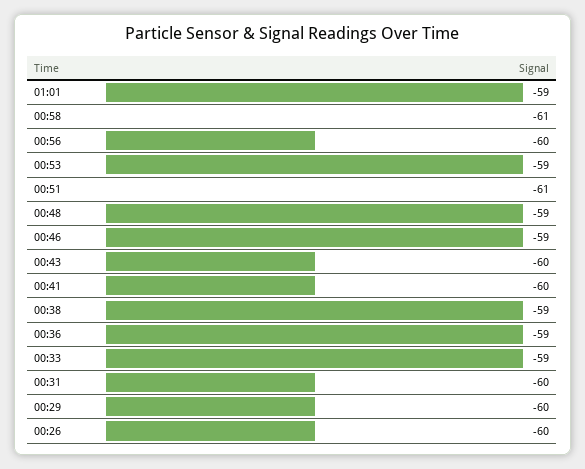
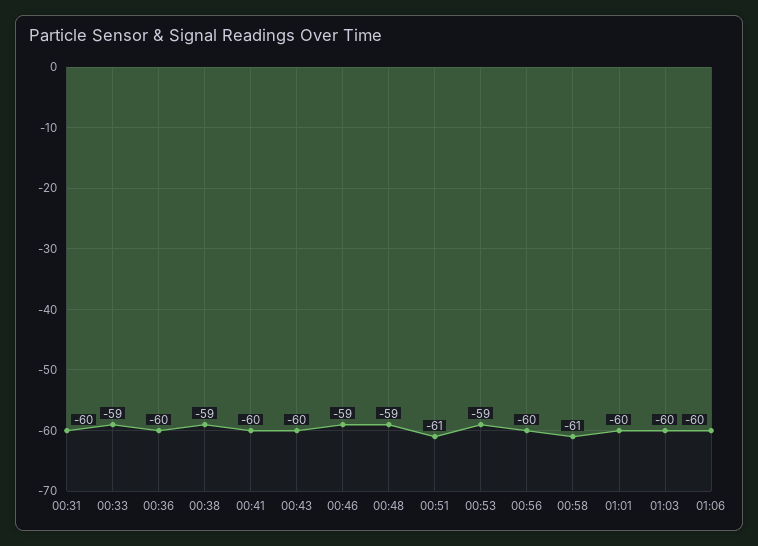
01:01: -59 -> -60
00:36: -59 -> -60
00:29: -60 -> none
00:26: -60 -> none
01:03: none -> -60
01:06: none -> -60

